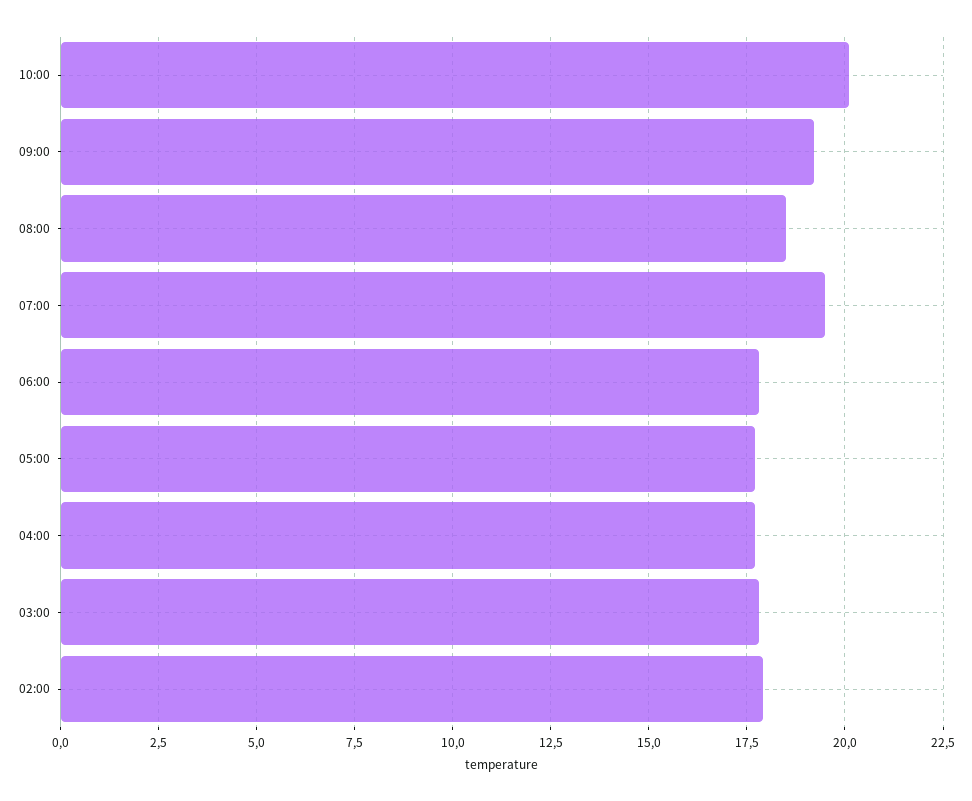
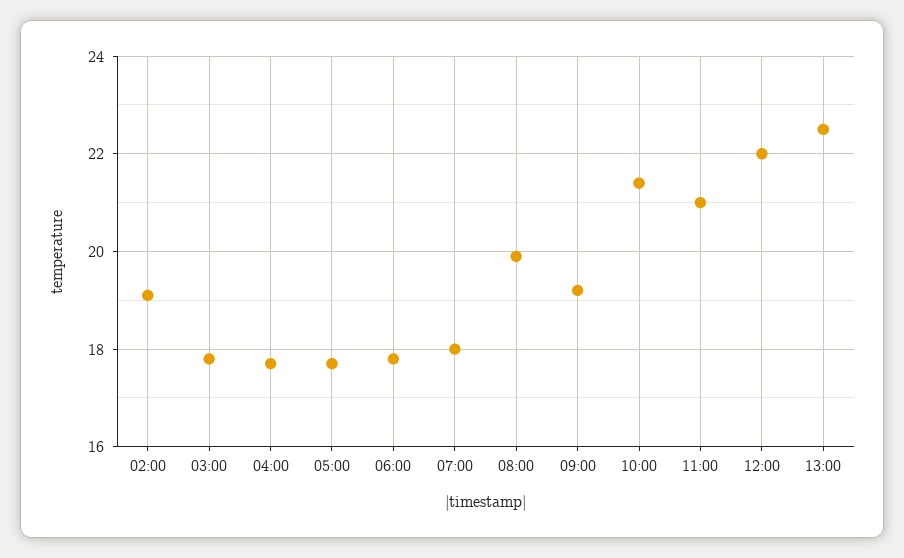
10:00: 20 -> 21.5
08:00: 18.5 -> 20
07:00: 19.5 -> 18
02:00: 18 -> 19
11:00: none -> 21
12:00: none -> 22
13:00: none -> 22.5

